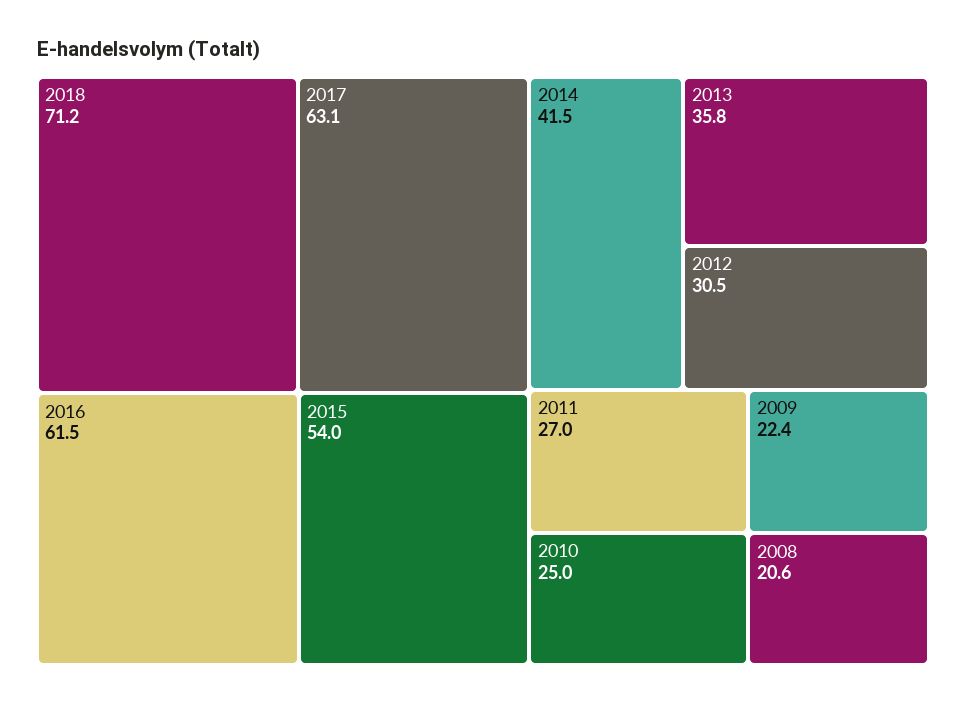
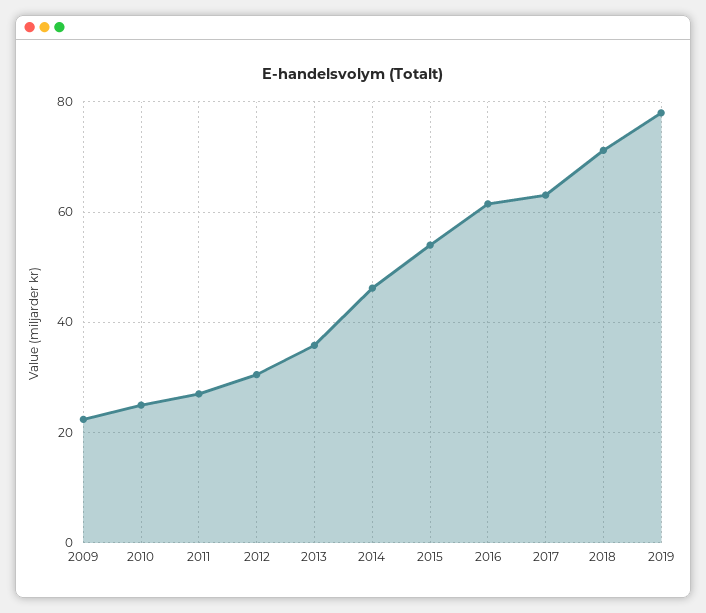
2014: 41.5 -> 46
2008: 20.6 -> none
2019: none -> 78

